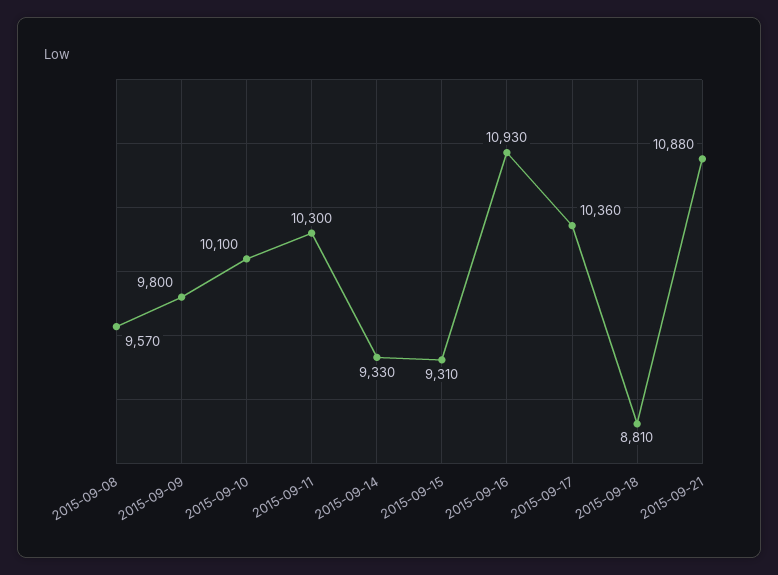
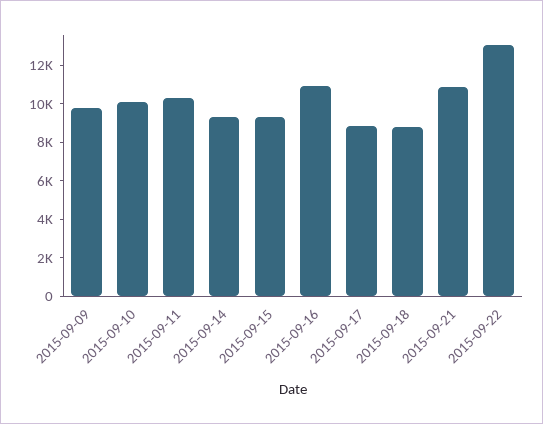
2015-09-08: 9570 -> none
2015-09-17: 10360 -> 9000
2015-09-22: none -> 13000

